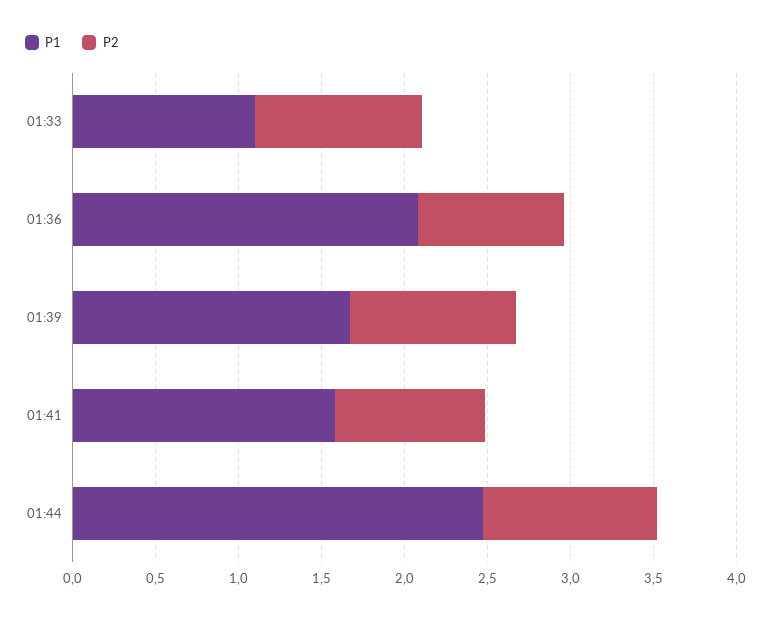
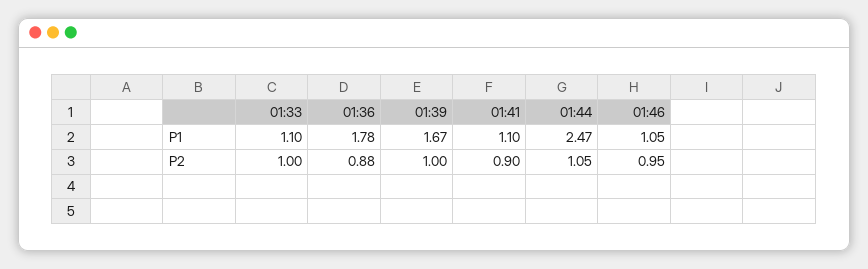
P1, 01:36: 2.1 -> 1.78
P1, 01:41: 1.6 -> 1.1
P1, 01:46: none -> 1.05
P2, 01:46: none -> 0.95

